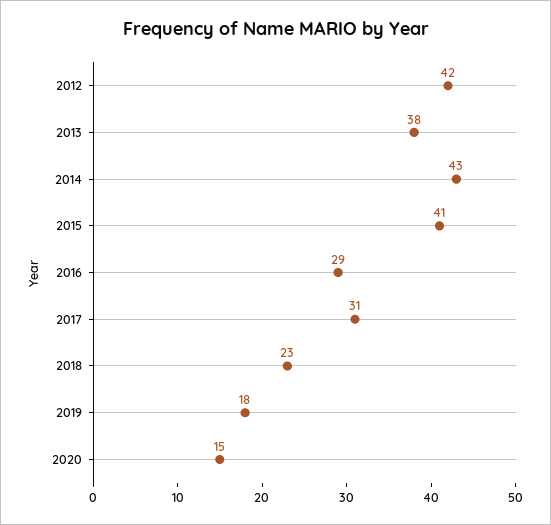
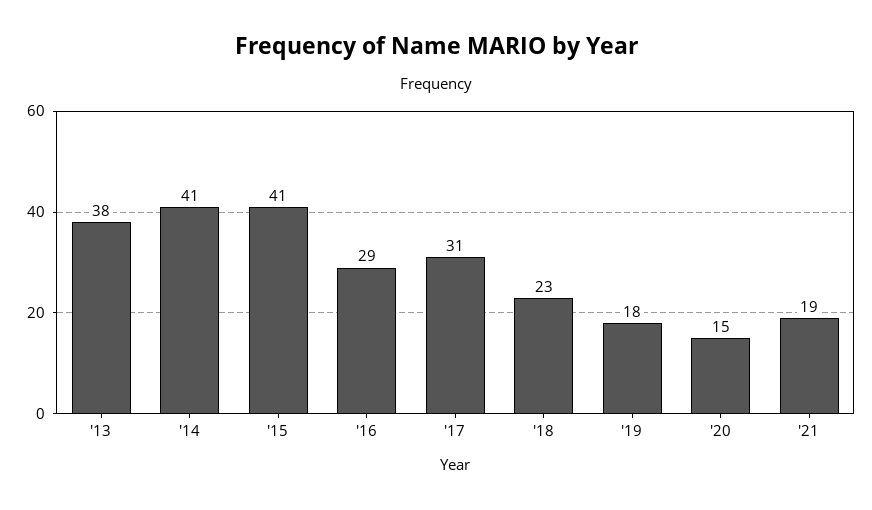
2012: 42 -> none
2014: 43 -> 41
'21: none -> 19

